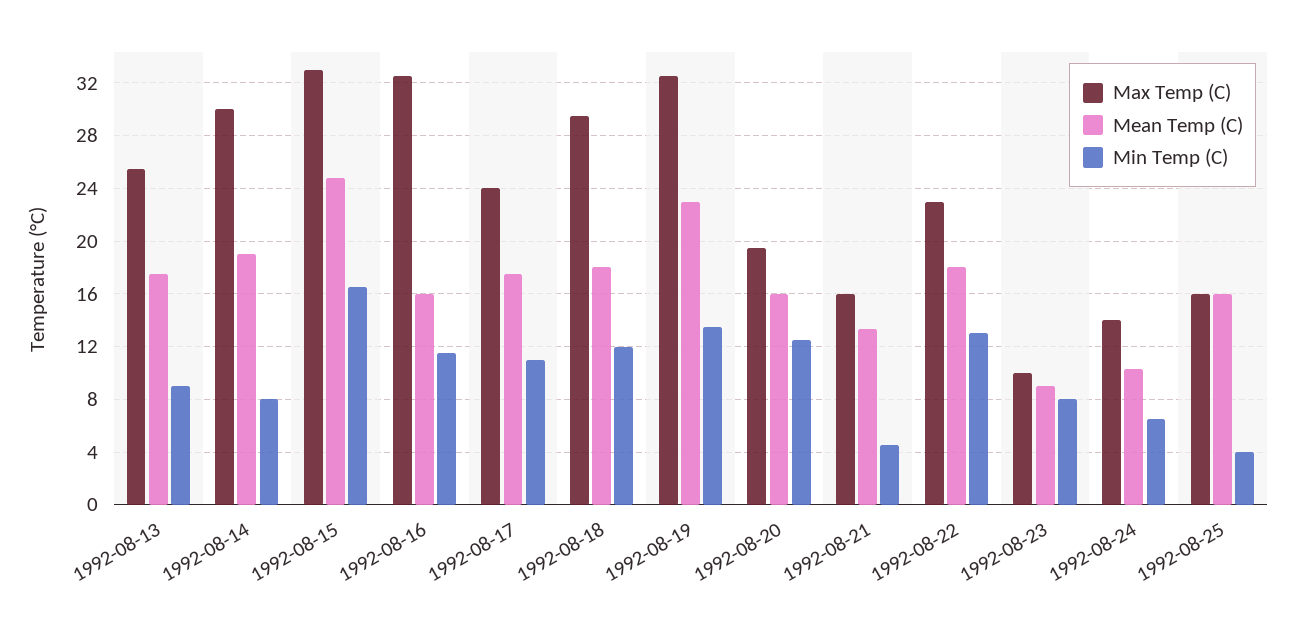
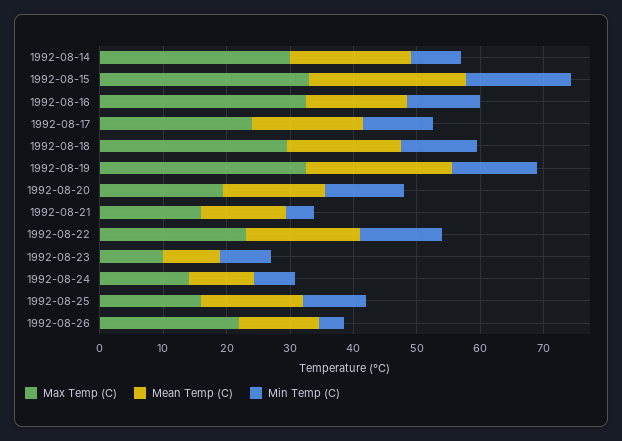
Max Temp (C), 1992-08-13: 25.5 -> none
Mean Temp (C), 1992-08-13: 17.5 -> none
Min Temp (C), 1992-08-13: 9 -> none
Min Temp (C), 1992-08-25: 4 -> 10
Max Temp (C), 1992-08-26: none -> 22
Mean Temp (C), 1992-08-26: none -> 12
Min Temp (C), 1992-08-26: none -> 4

